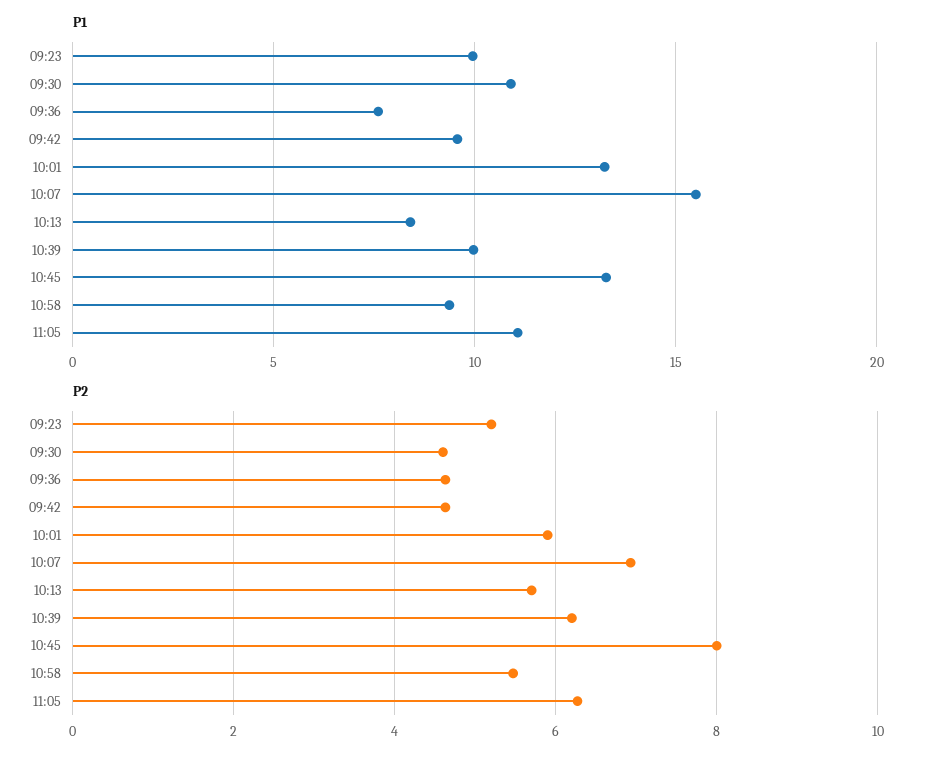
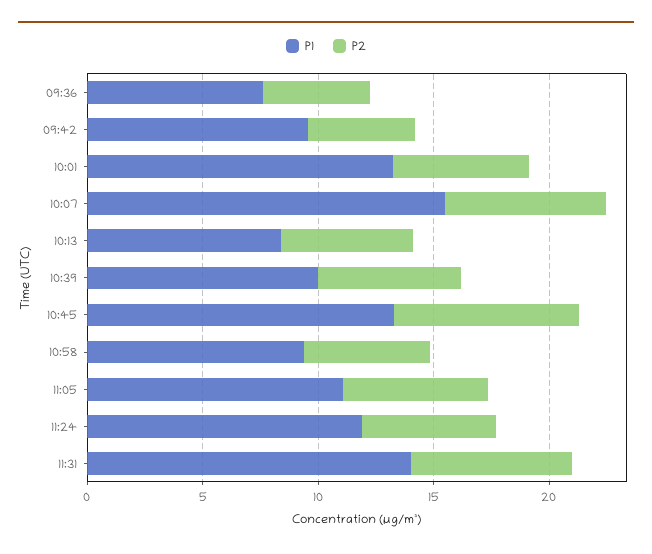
P1, 09:23: 10 -> none
P1, 09:30: 11 -> none
P2, 09:23: 5.2 -> none
P2, 09:30: 4.6 -> none
P1, 11:24: none -> 12
P2, 11:24: none -> 6
P1, 11:31: none -> 14
P2, 11:31: none -> 7

